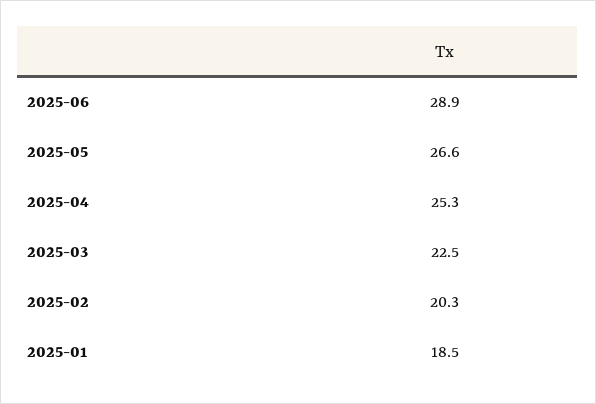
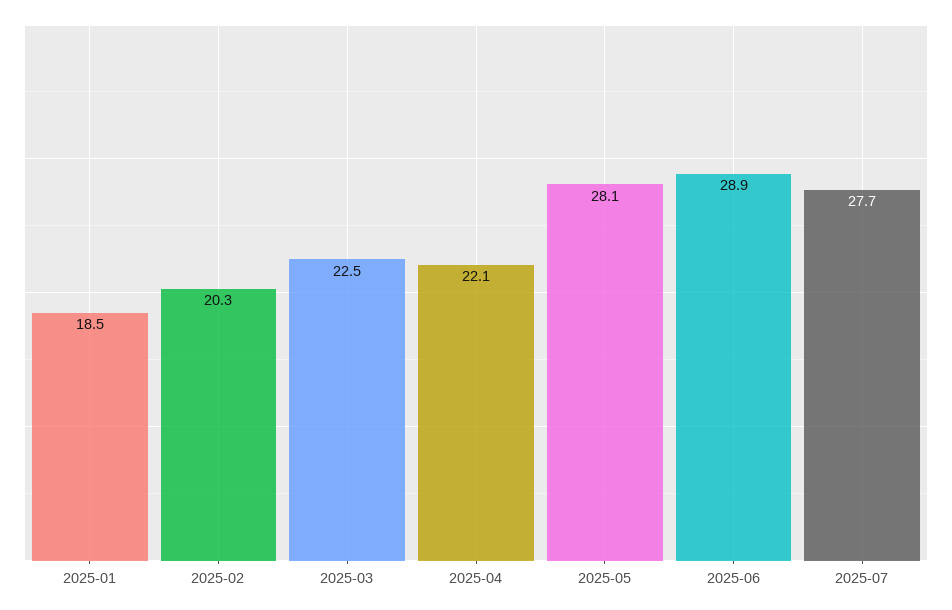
2025-05: 26.6 -> 28.1
2025-04: 25.3 -> 22.1
2025-07: none -> 27.7

